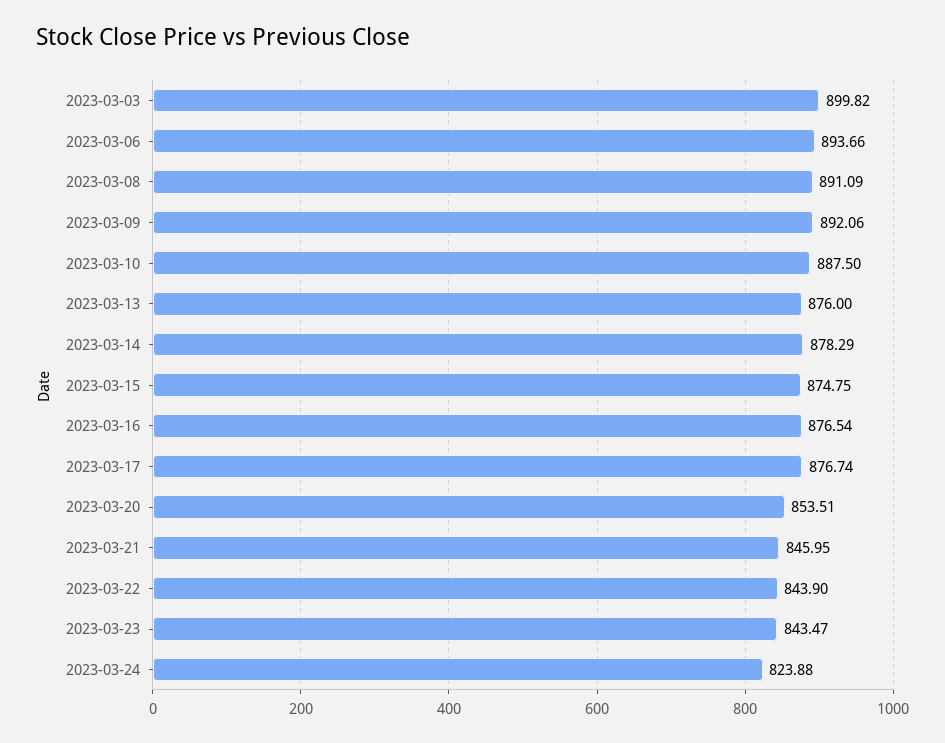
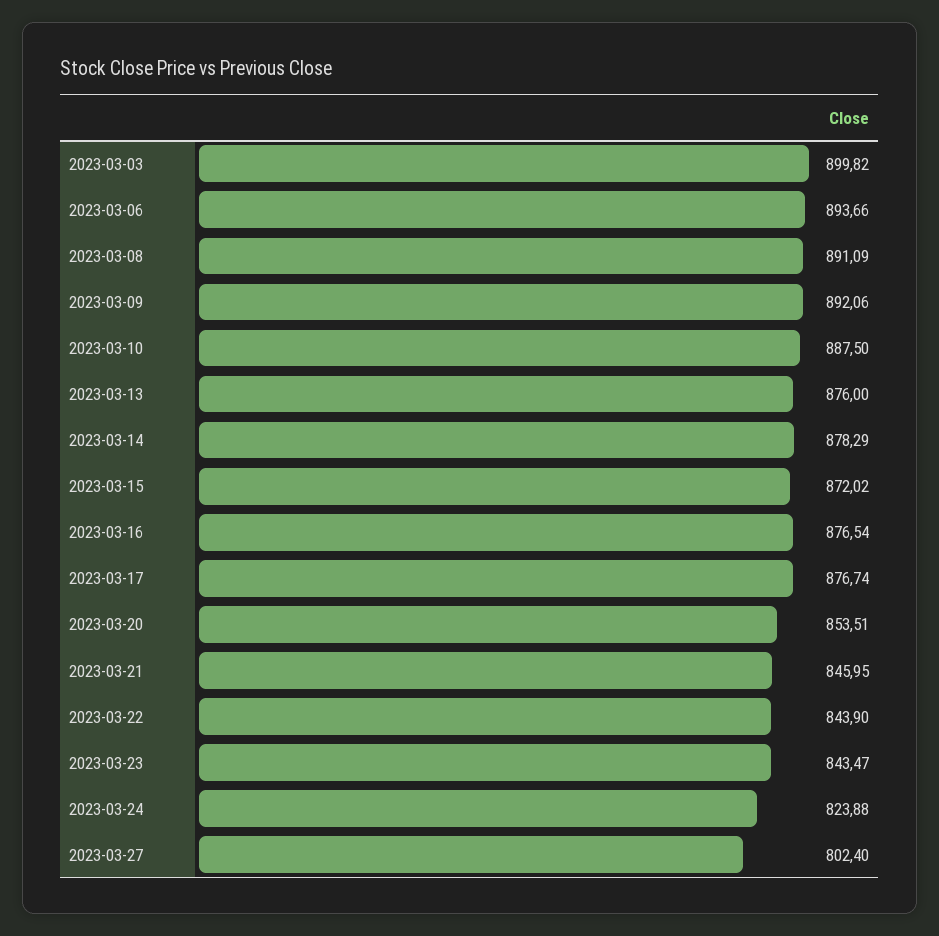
2023-03-15: 874.75 -> 872.02
2023-03-27: none -> 802.4

